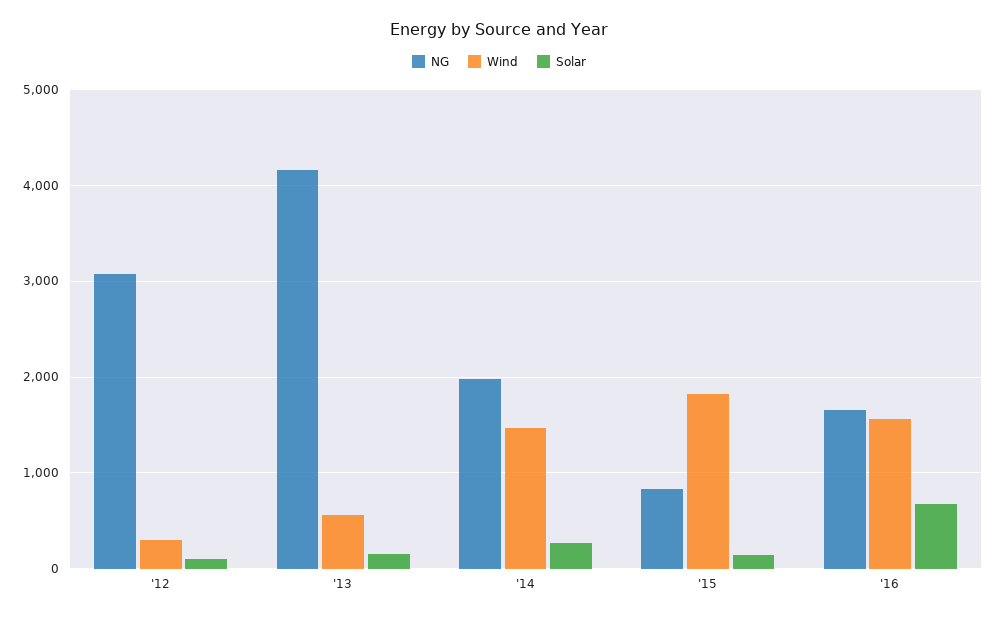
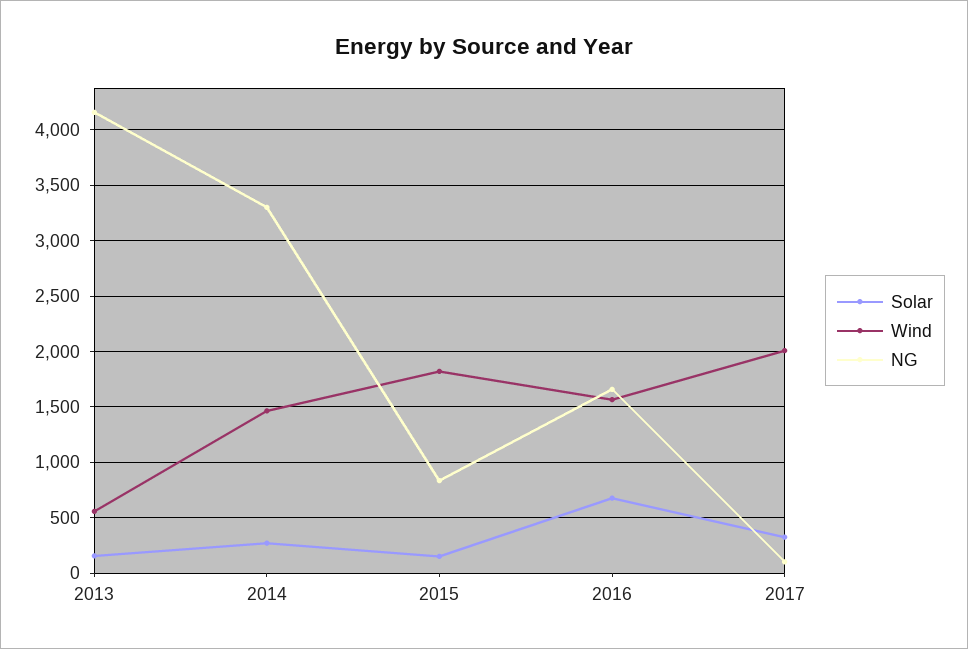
NG, '12: 3100 -> none
Wind, '12: 300 -> none
Solar, '12: 100 -> none
NG, '14: 2000 -> 3300
Solar, 2017: none -> 300
Wind, 2017: none -> 2000
NG, 2017: none -> 100

